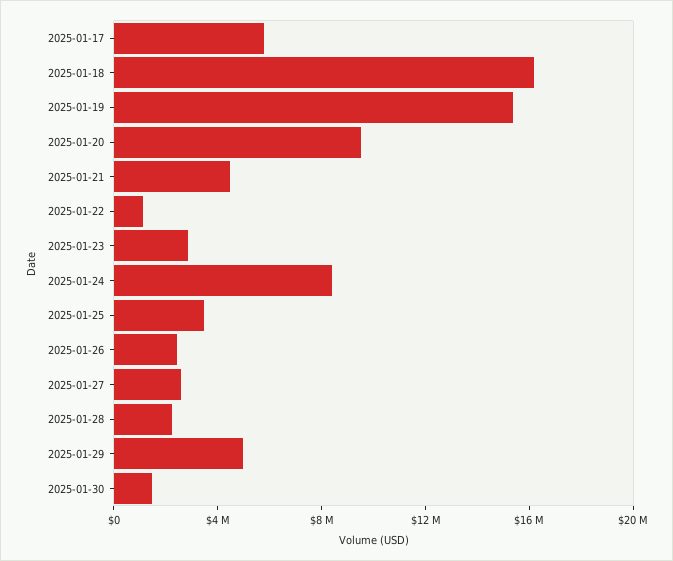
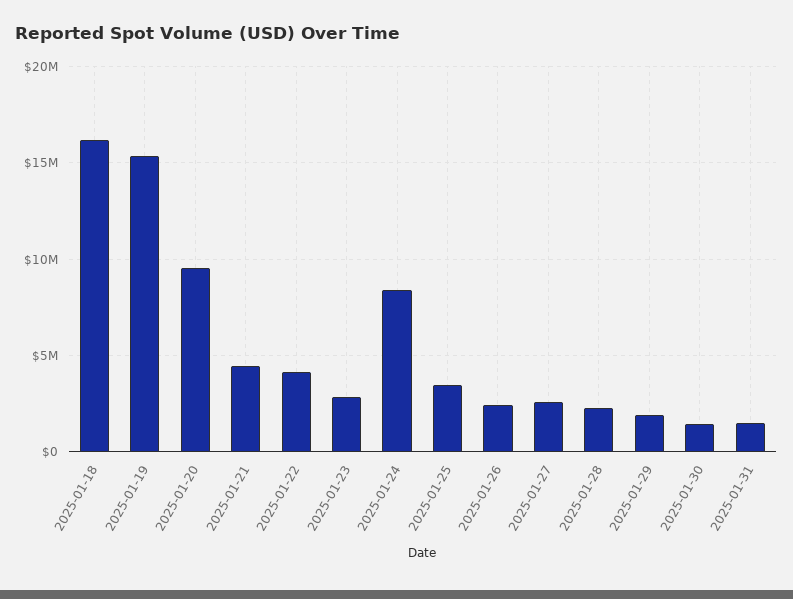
2025-01-17: 6000000 -> none
2025-01-22: 1000000 -> 4000000
2025-01-29: 5000000 -> 2000000
2025-01-31: none -> 1500000

